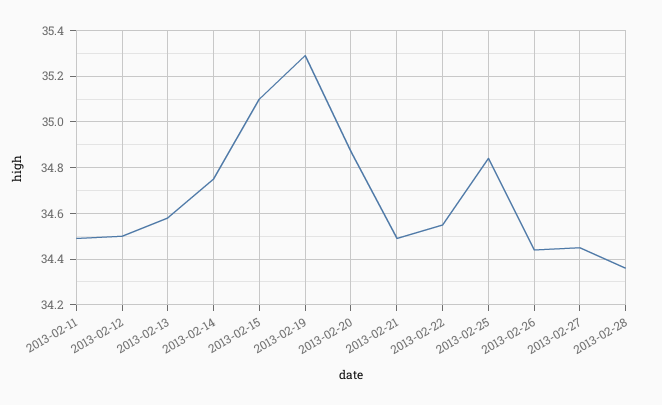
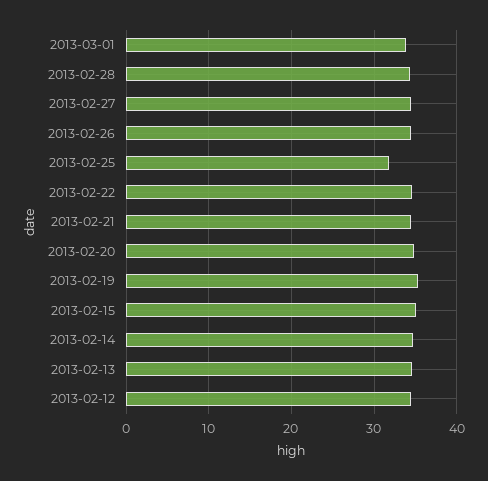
2013-02-11: 34.5 -> none
2013-02-25: 34.85 -> 32
2013-03-01: none -> 34

